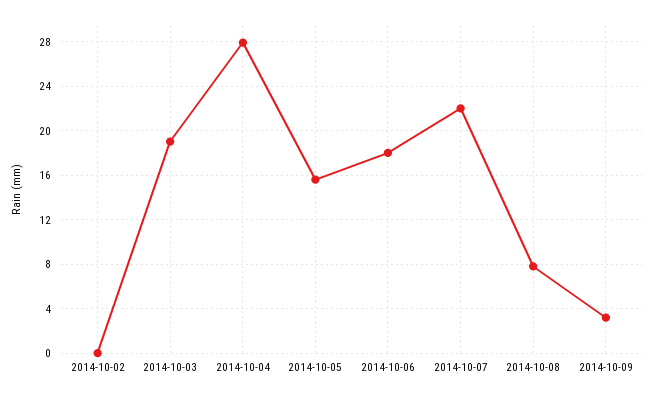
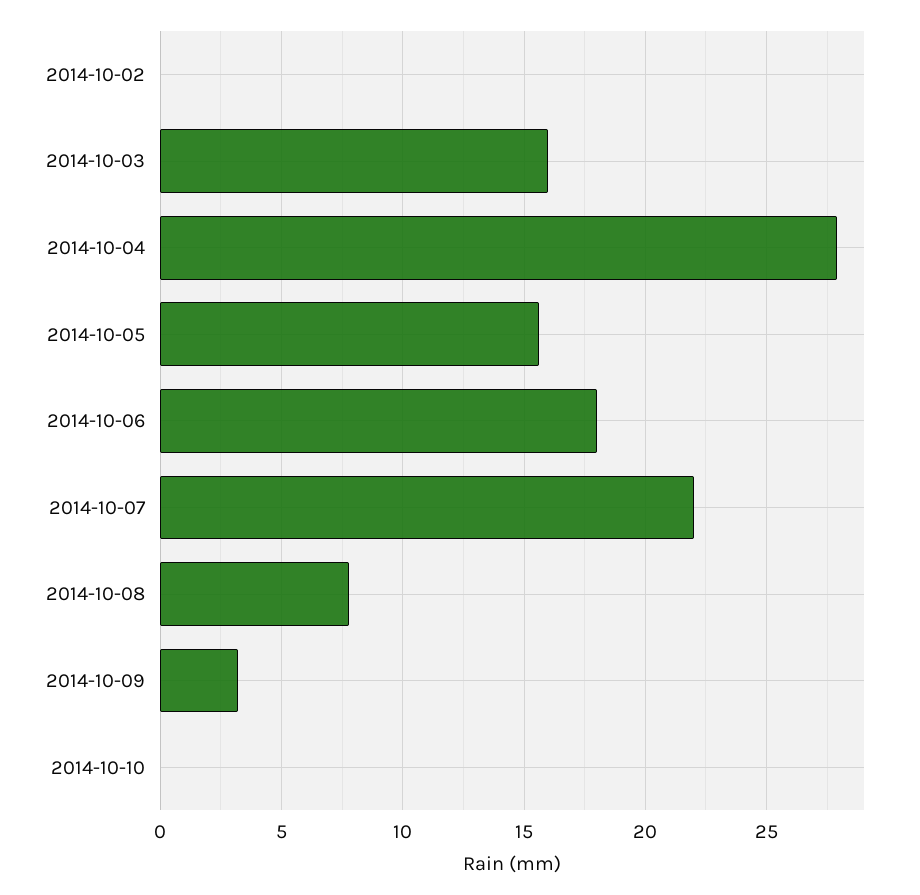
2014-10-03: 19 -> 16
2014-10-10: none -> 0

